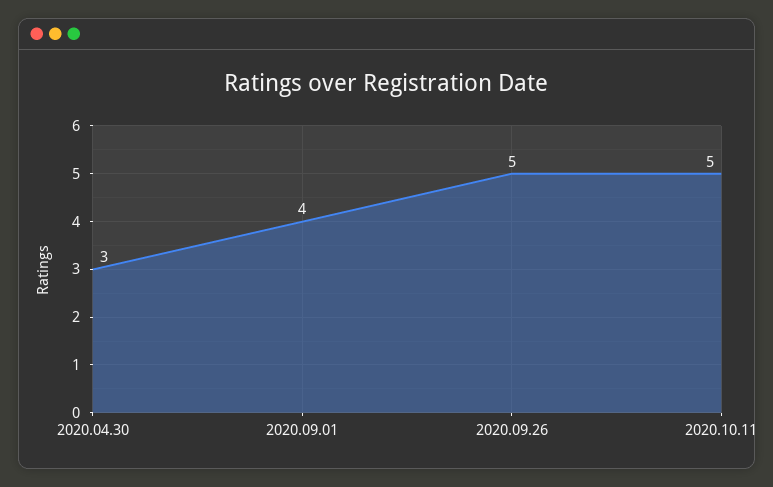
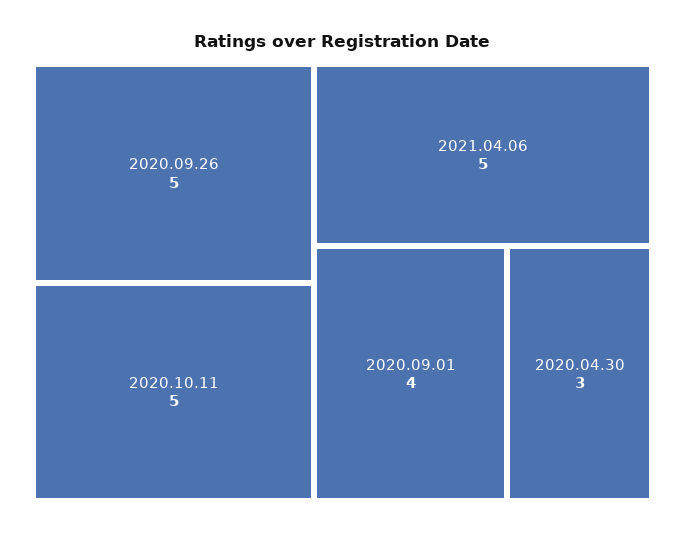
2021.04.06: none -> 5

